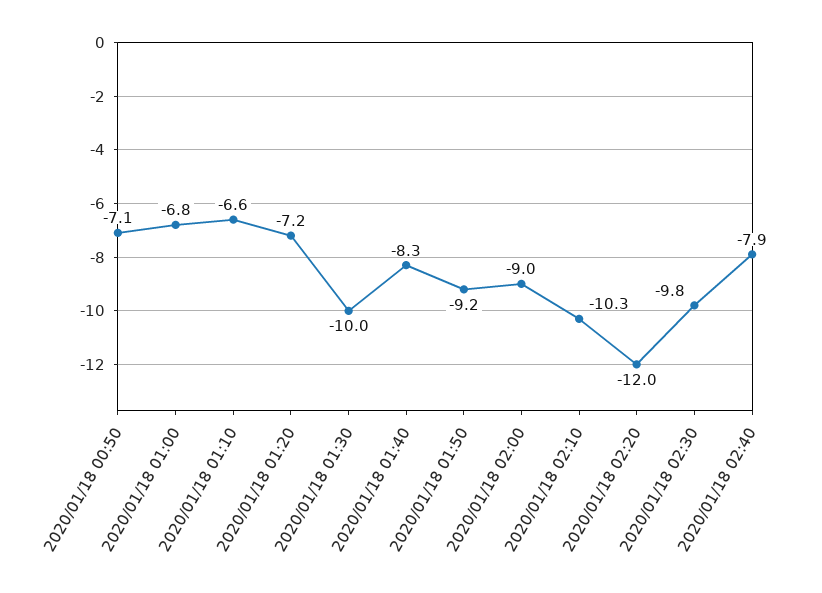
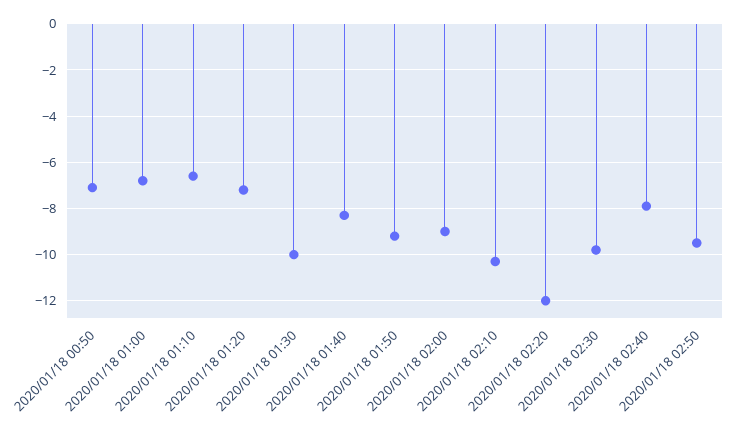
2020/01/18 02:50: none -> -9.5

